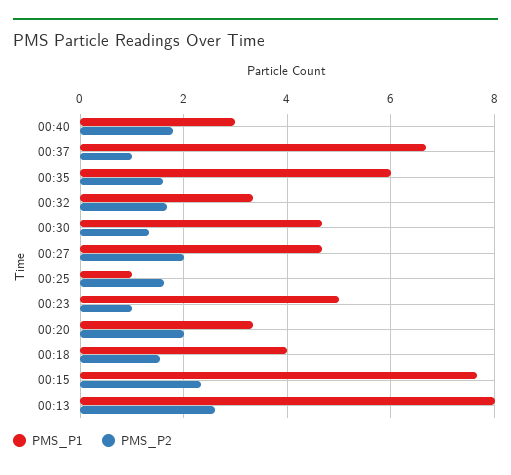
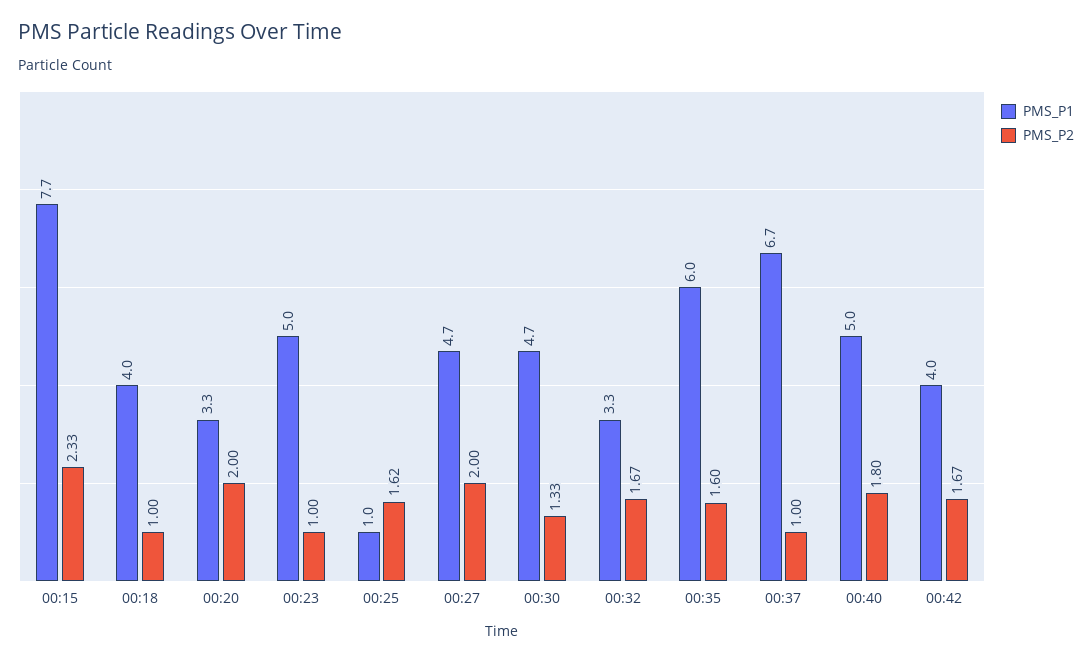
PMS_P1, 00:40: 3 -> 5
PMS_P2, 00:18: 1.6 -> 1
PMS_P1, 00:13: 8 -> none
PMS_P2, 00:13: 2.6 -> none
PMS_P1, 00:42: none -> 4
PMS_P2, 00:42: none -> 1.67

